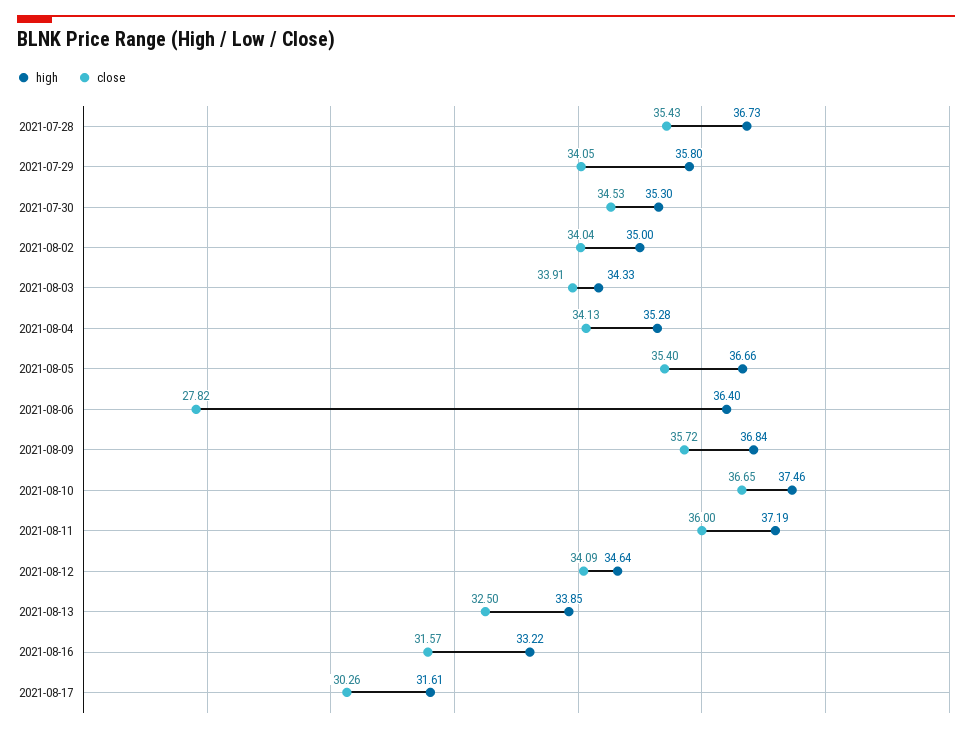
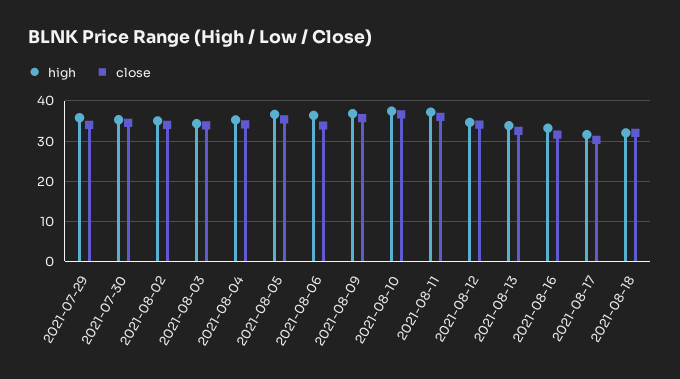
high, 2021-07-28: 36.73 -> none
close, 2021-07-28: 35.43 -> none
close, 2021-08-06: 27.82 -> 34
high, 2021-08-18: none -> 32
close, 2021-08-18: none -> 32

